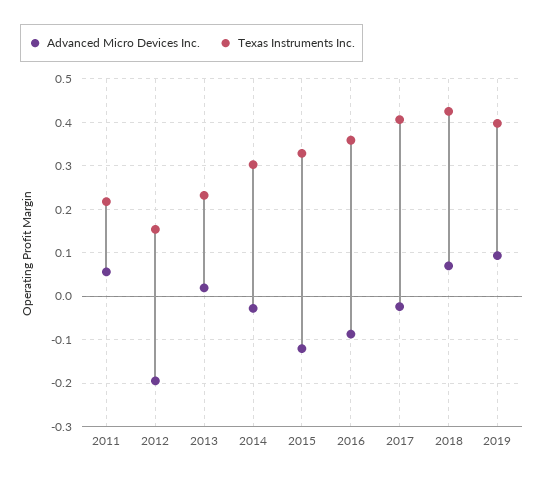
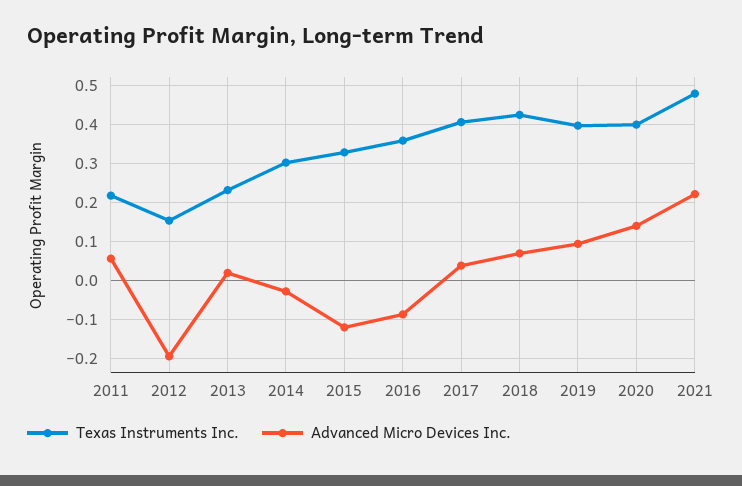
Advanced Micro Devices Inc., 2017: -0.02 -> 0.04
Texas Instruments Inc., 2020: none -> 0.4
Advanced Micro Devices Inc., 2020: none -> 0.14
Texas Instruments Inc., 2021: none -> 0.48
Advanced Micro Devices Inc., 2021: none -> 0.22

